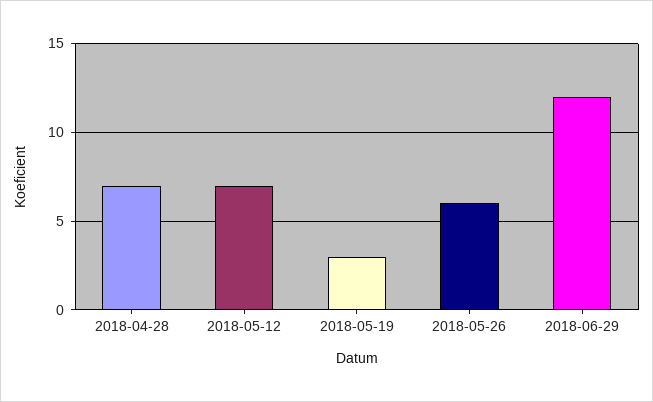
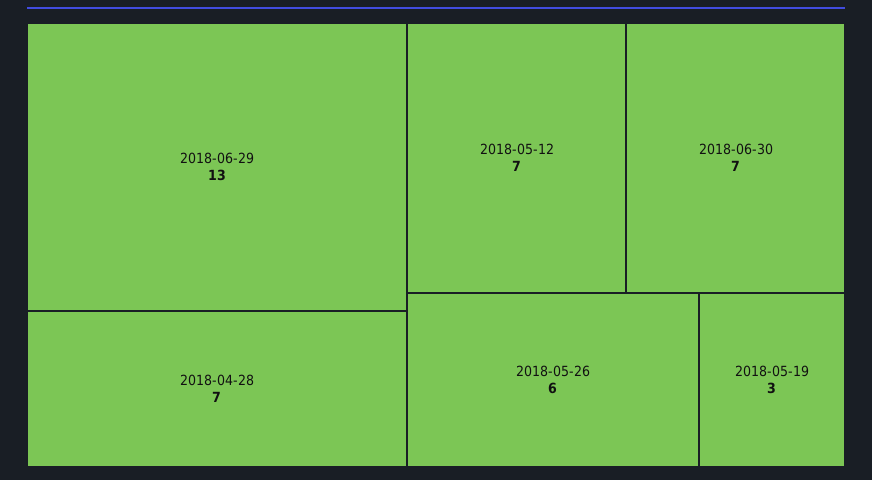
2018-06-29: 12 -> 13
2018-06-30: none -> 7

